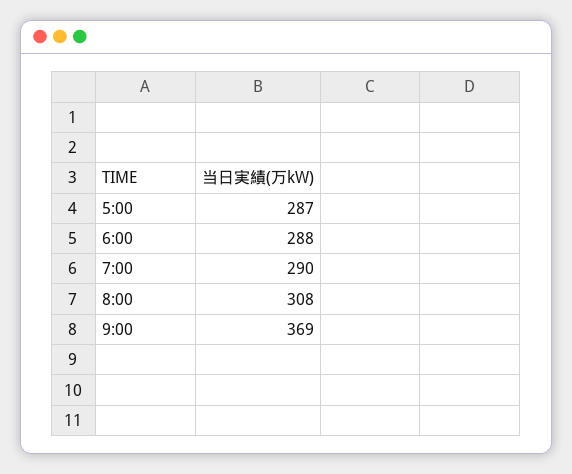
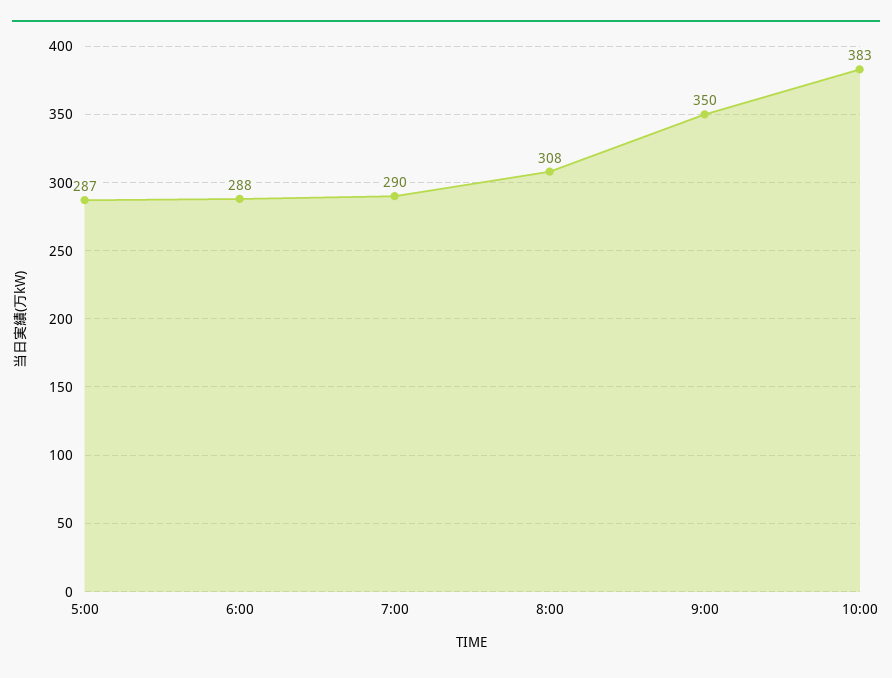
9:00: 369 -> 350
10:00: none -> 383

